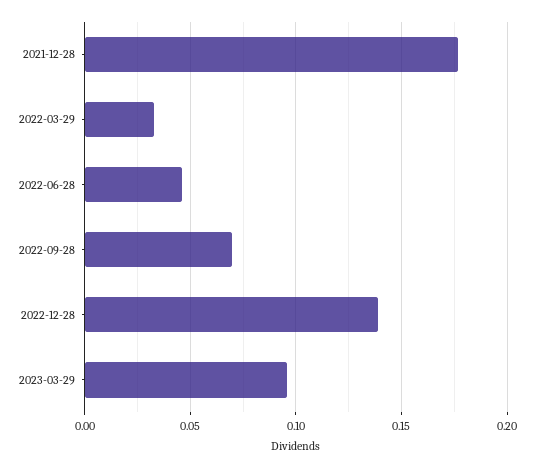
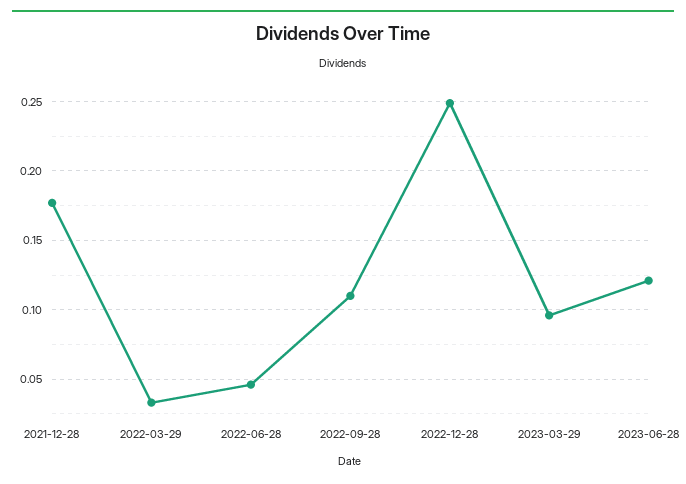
2022-09-28: 0.07 -> 0.11
2022-12-28: 0.14 -> 0.25
2023-06-28: none -> 0.12

